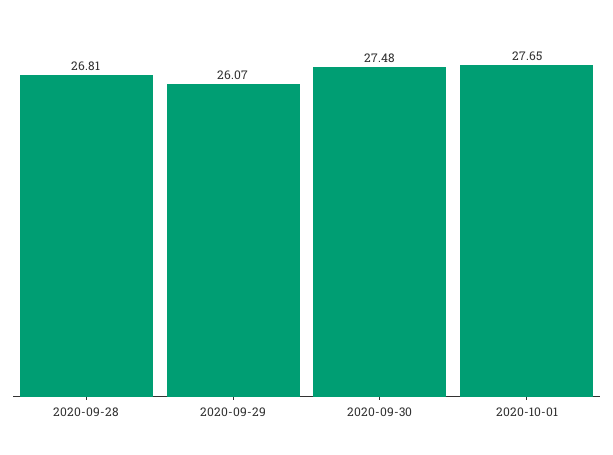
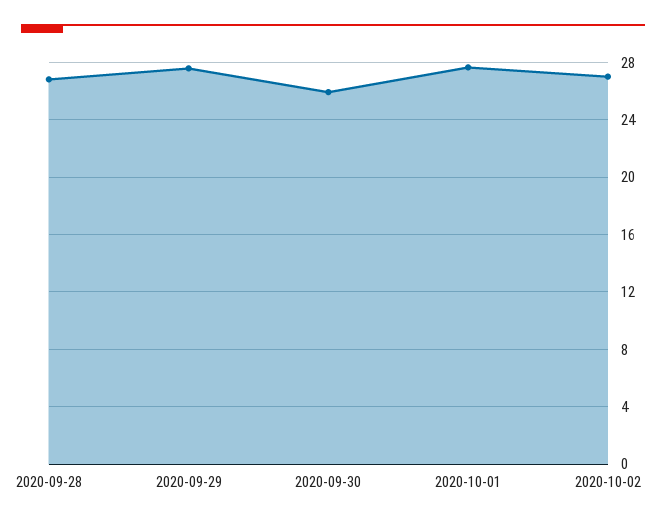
2020-09-29: 26.07 -> 27.5
2020-09-30: 27.48 -> 26
2020-10-02: none -> 27

